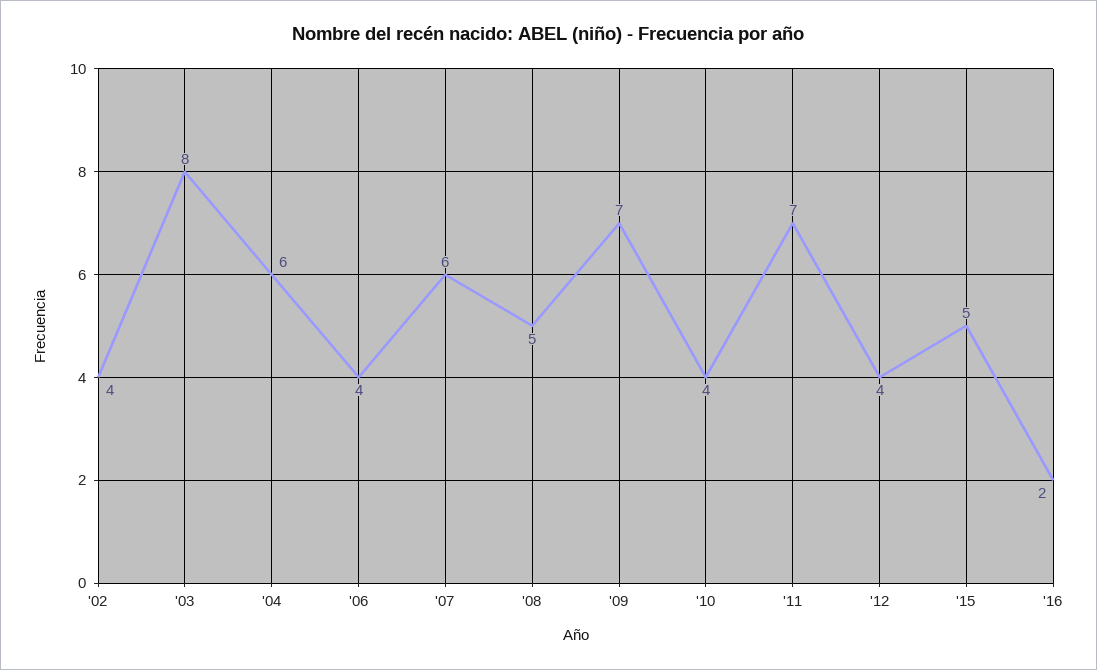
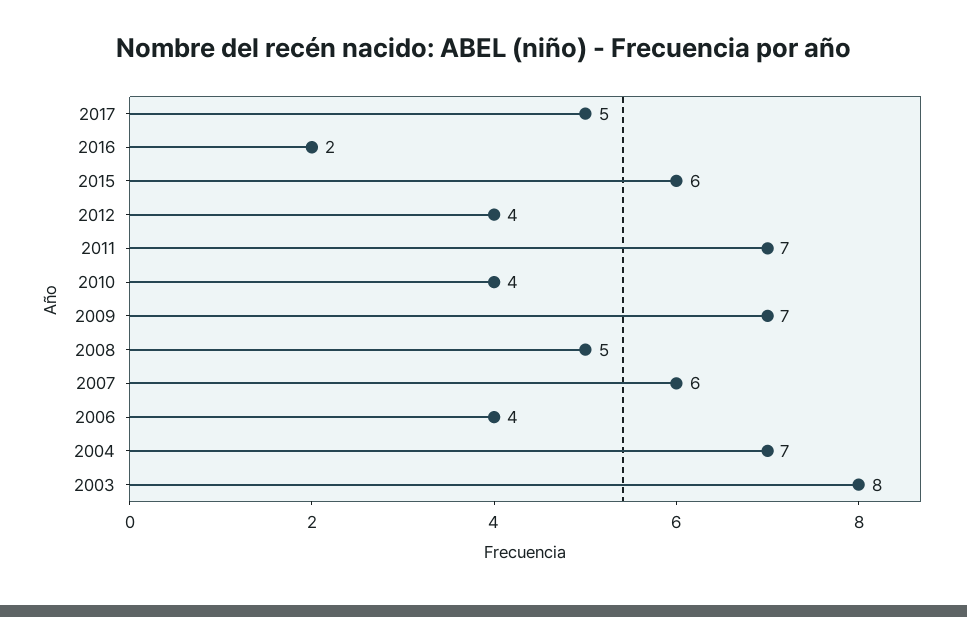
'02: 4 -> none
'04: 6 -> 7
'15: 5 -> 6
2017: none -> 5

